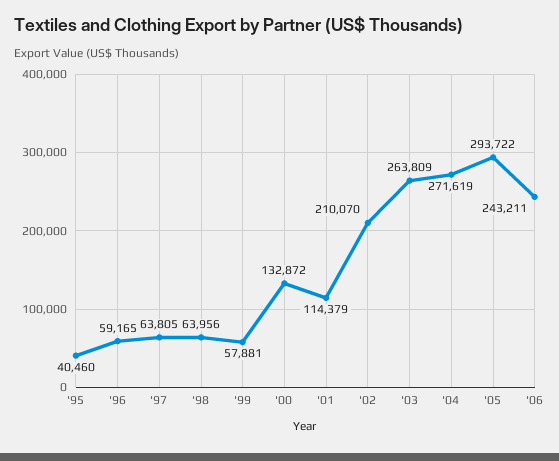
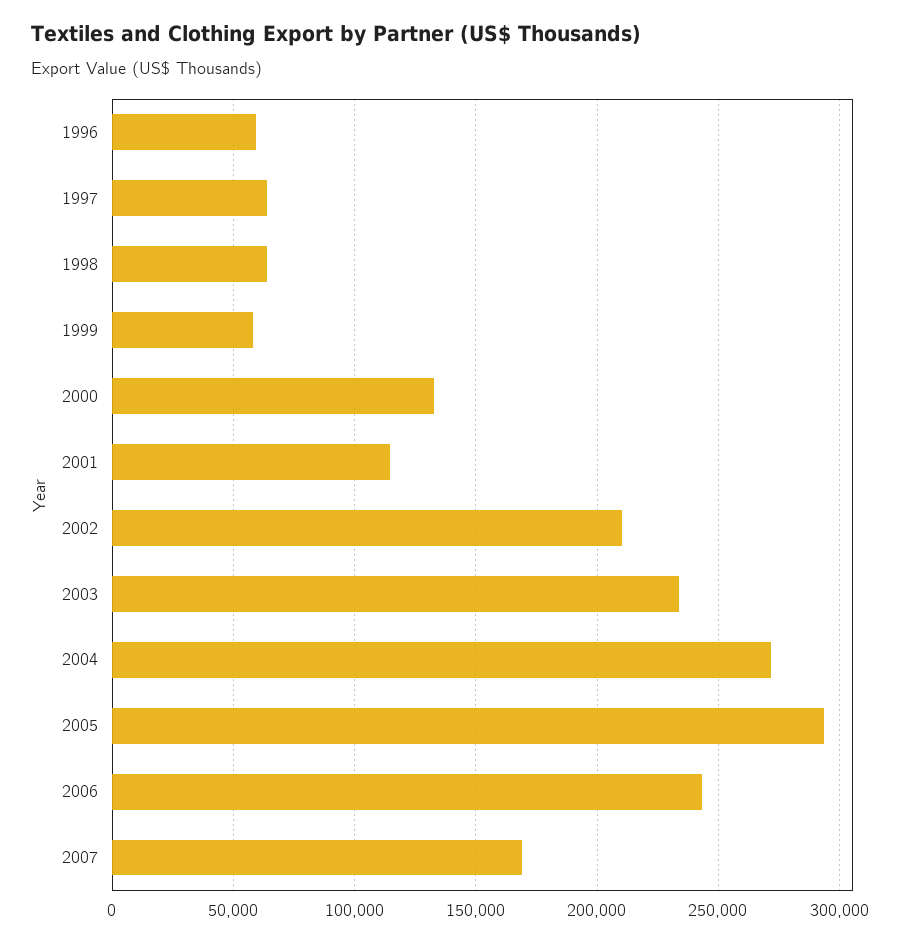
'95: 40460 -> none
'03: 263809 -> 235000
2007: none -> 170000

